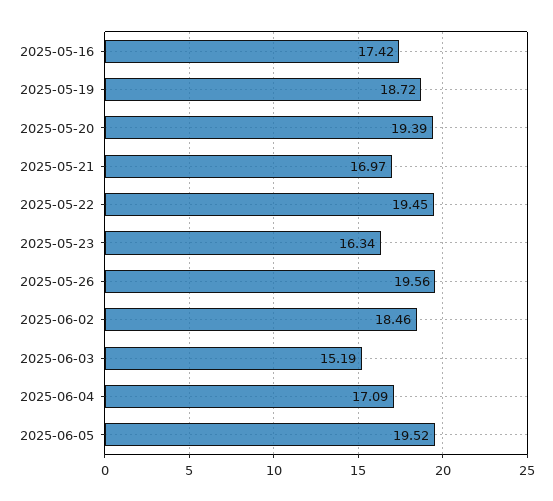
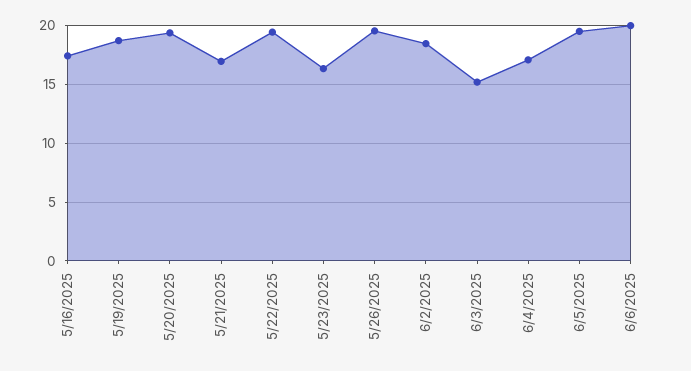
6/6/2025: none -> 20

